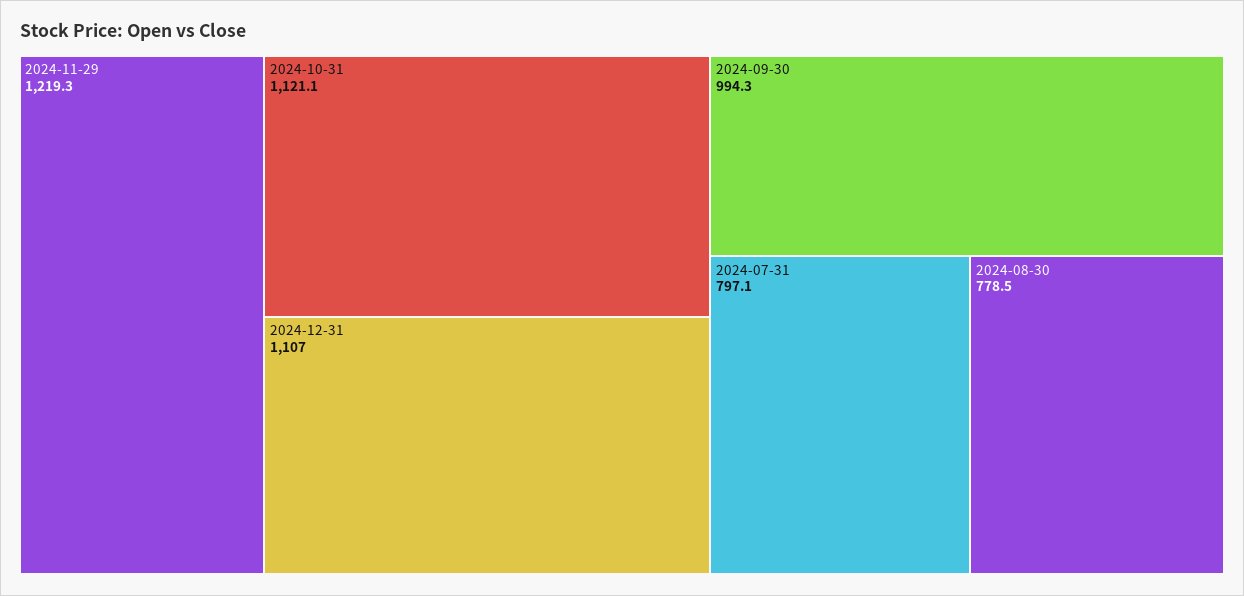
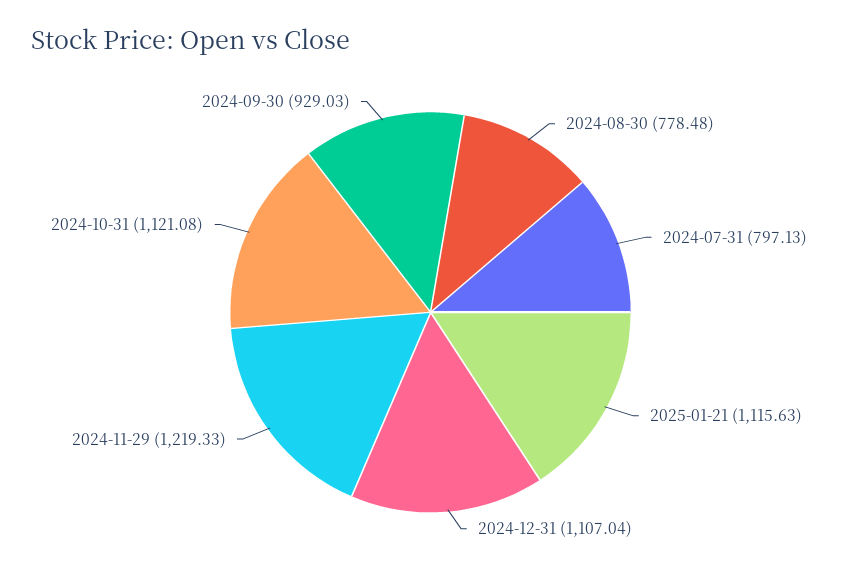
2024-09-30: 994.3 -> 929.03
2025-01-21: none -> 1115.63

